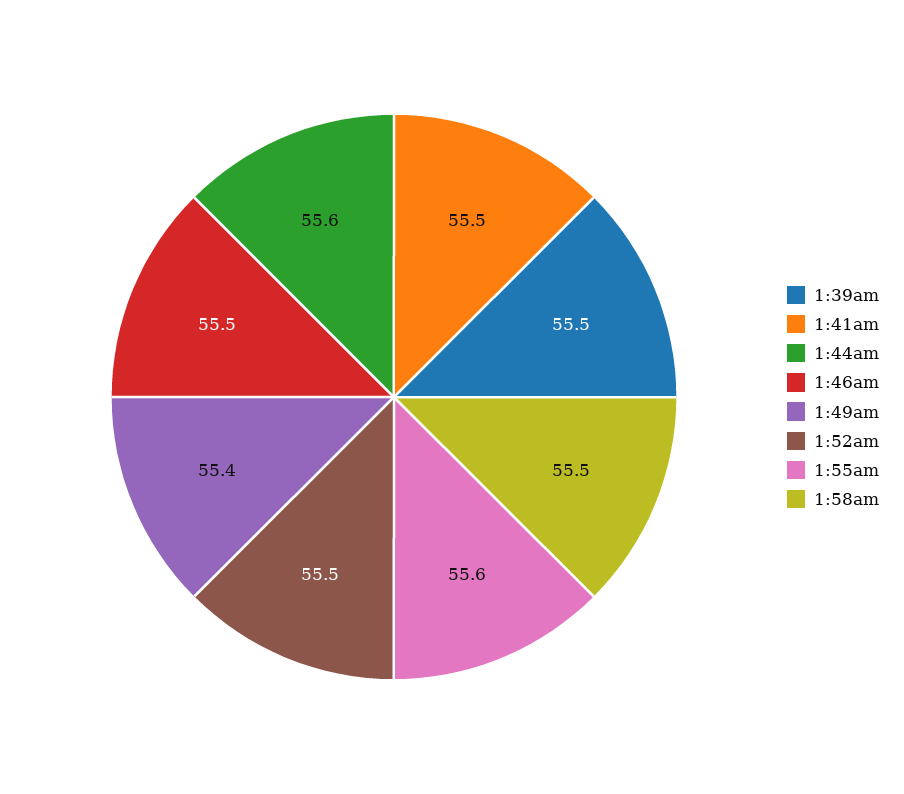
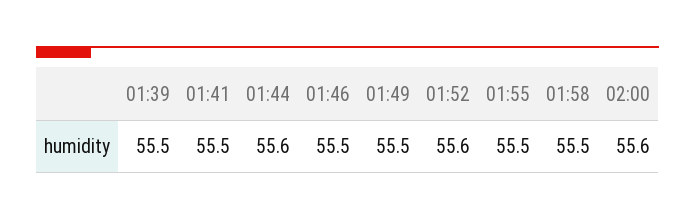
1:49am: 55.4 -> 55.5
1:52am: 55.5 -> 55.6
1:55am: 55.6 -> 55.5
02:00: none -> 55.6

